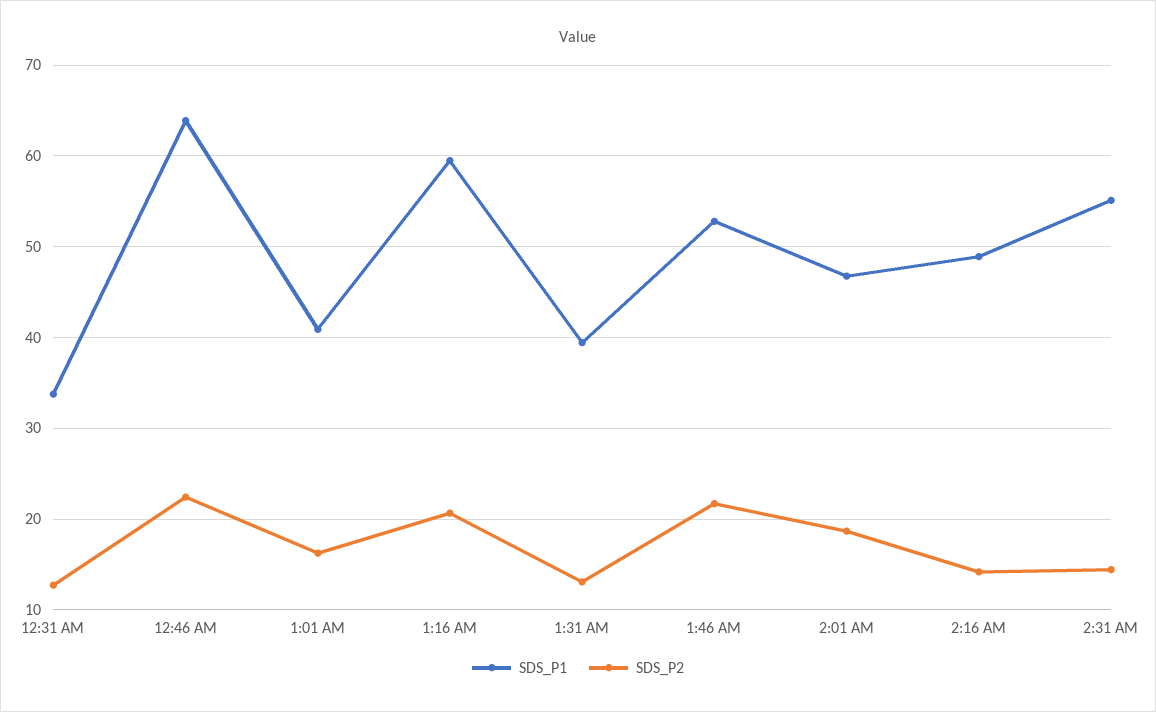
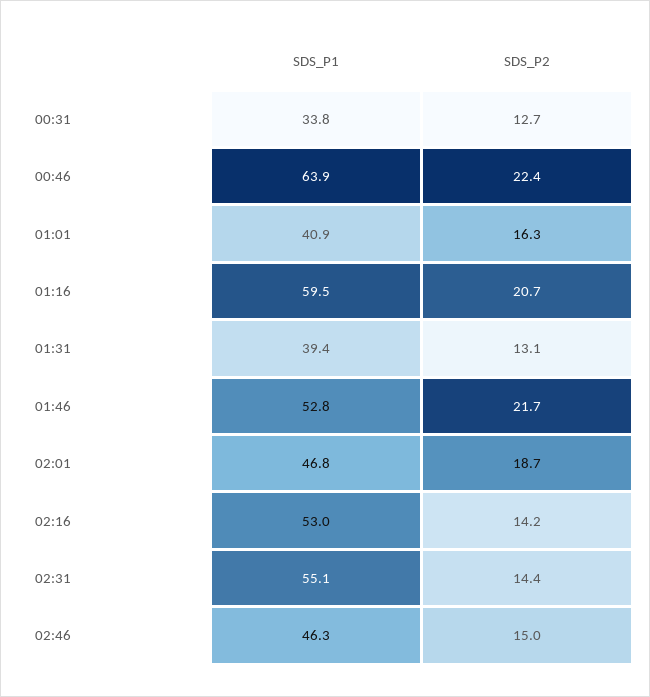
SDS_P1, 2:16 AM: 49 -> 53
SDS_P1, 02:46: none -> 46.3
SDS_P2, 02:46: none -> 15

